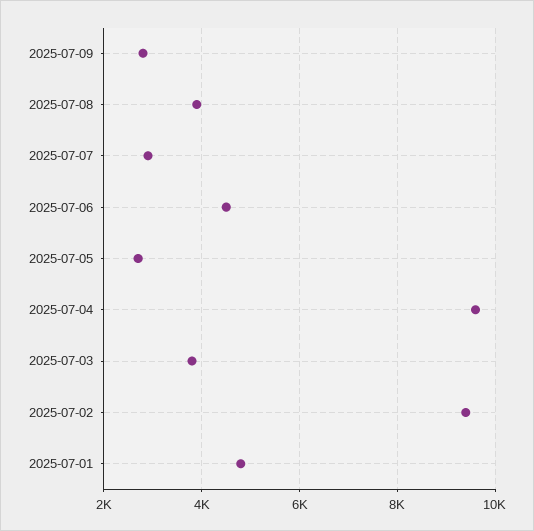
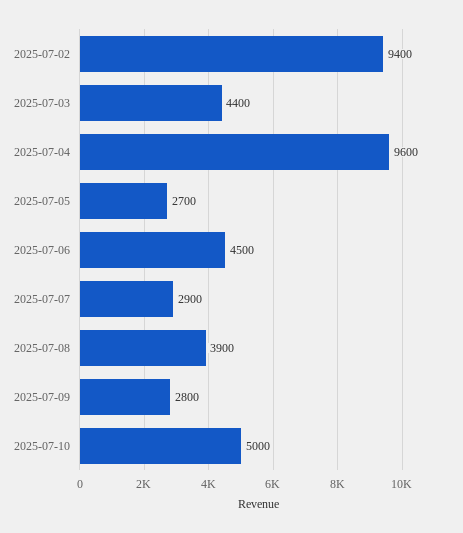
2025-07-03: 3800 -> 4400
2025-07-01: 4800 -> none
2025-07-10: none -> 5000

